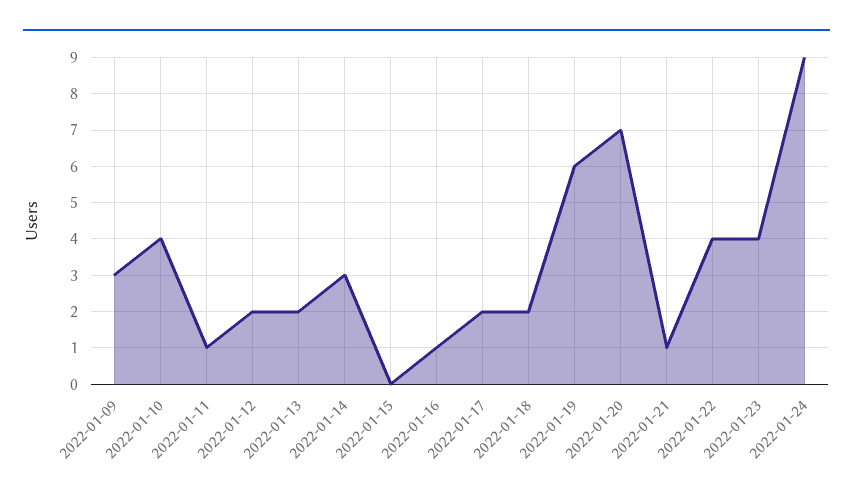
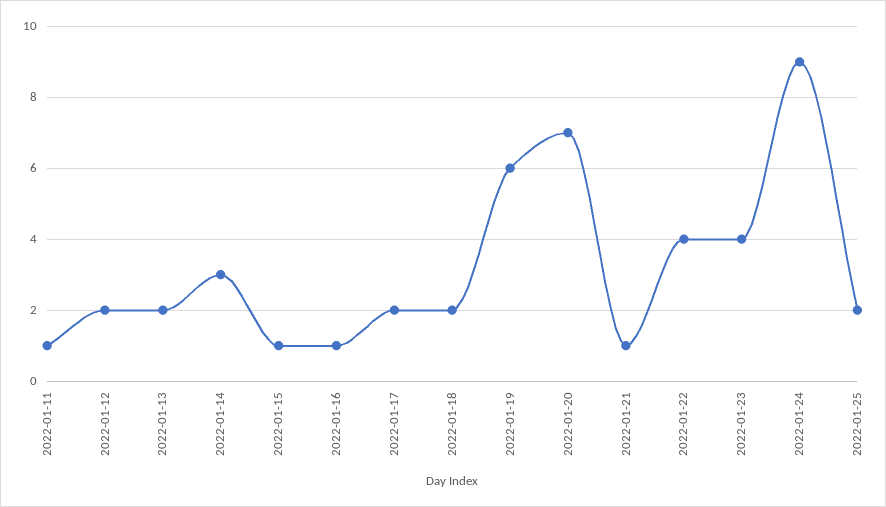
2022-01-09: 3 -> none
2022-01-10: 4 -> none
2022-01-15: 0 -> 1
2022-01-25: none -> 2

